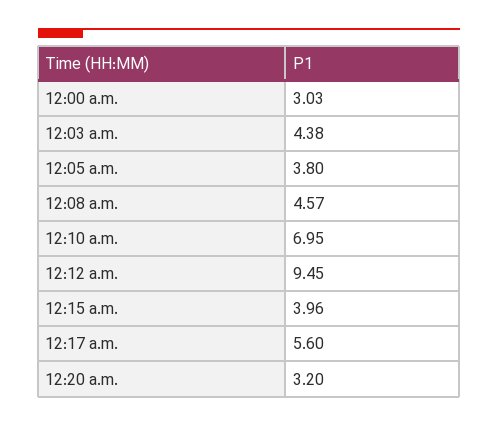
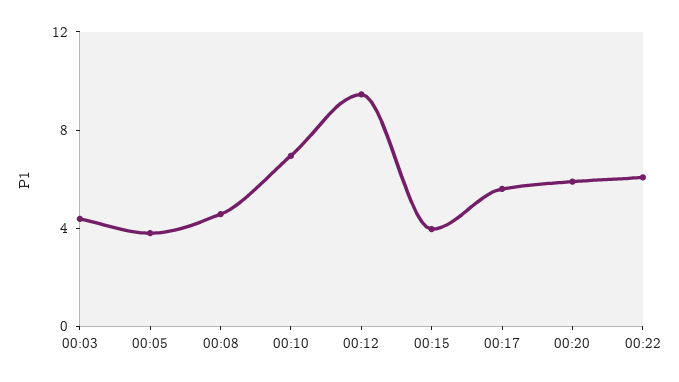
12:00 a.m.: 3.03 -> none
12:20 a.m.: 3.2 -> 6
00:22: none -> 6

